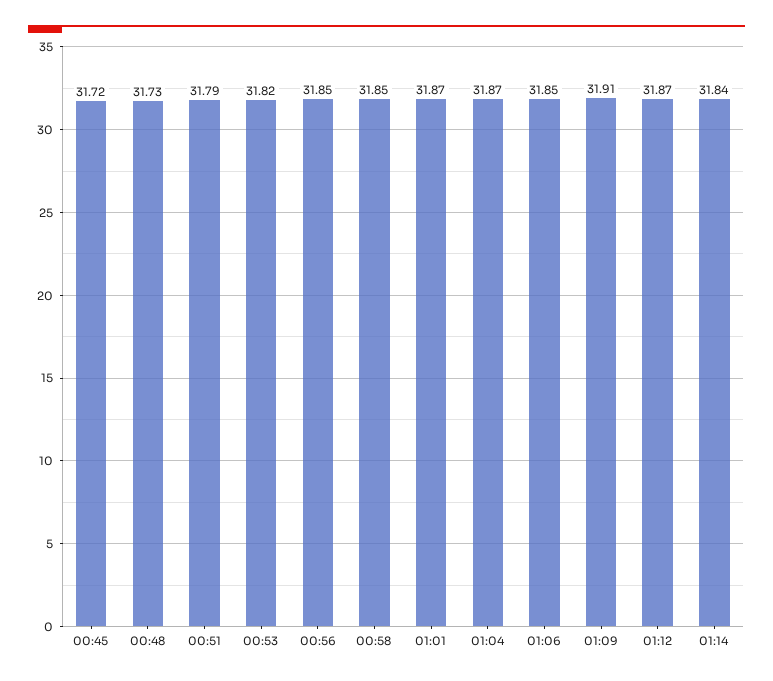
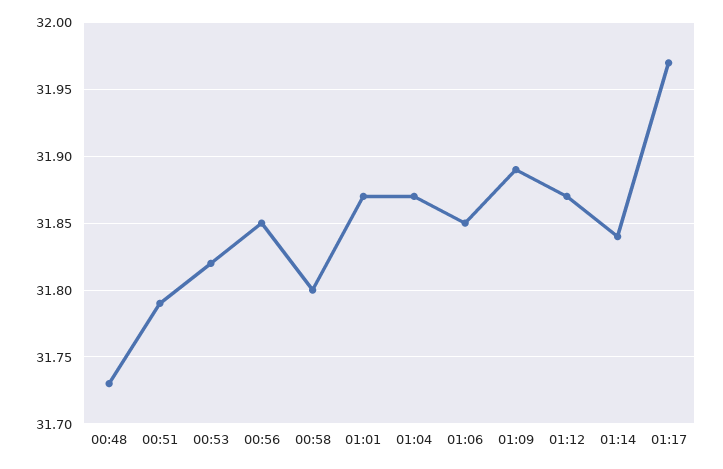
00:45: 31.72 -> none
00:58: 31.85 -> 31.8
01:09: 31.91 -> 31.89
01:17: none -> 31.97

